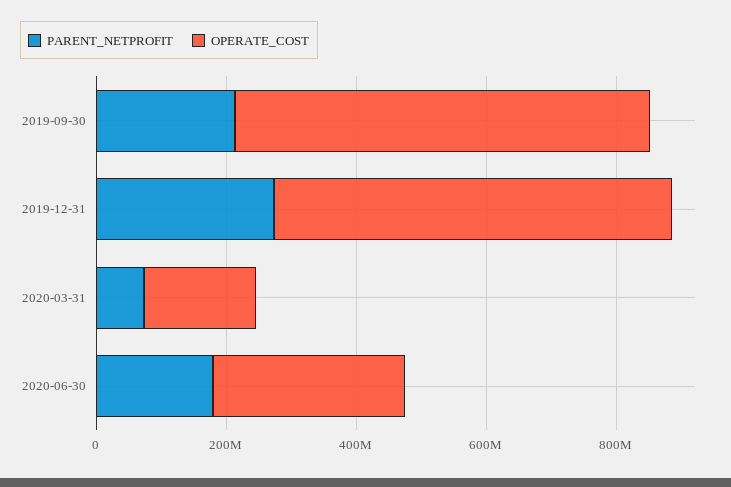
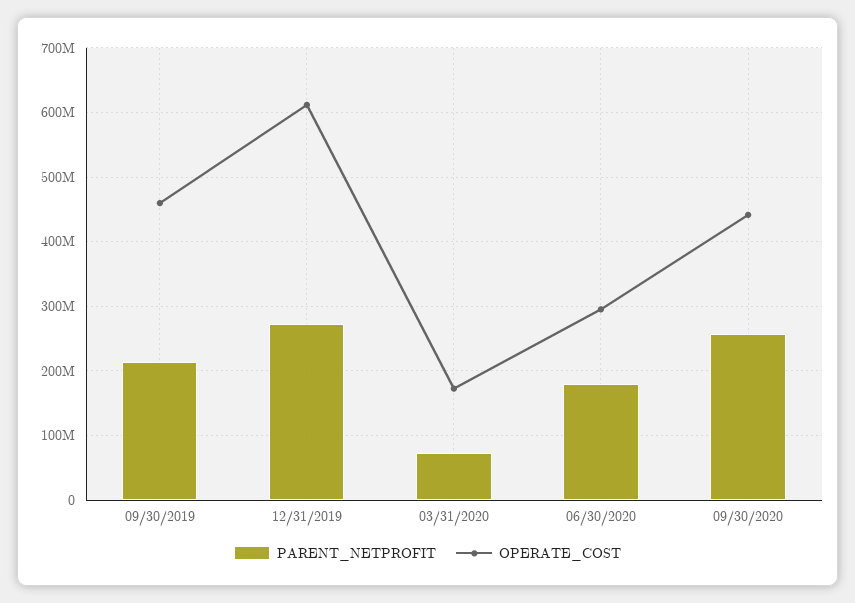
OPERATE_COST, 2019-09-30: 650000000 -> 460000000
PARENT_NETPROFIT, 09/30/2020: none -> 260000000
OPERATE_COST, 09/30/2020: none -> 440000000

